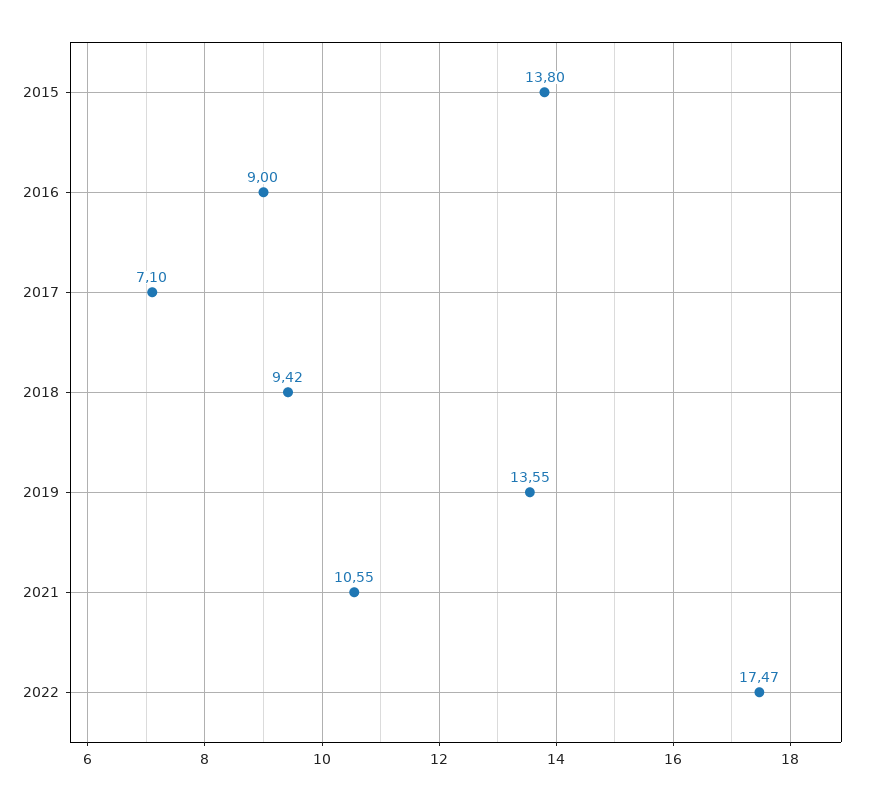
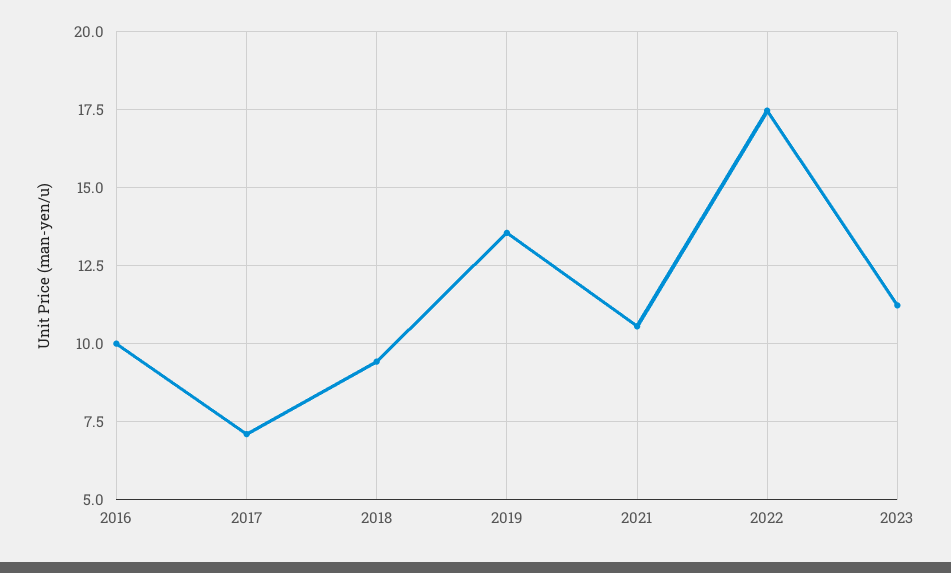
2015: 13.8 -> none
2016: 9 -> 10
2023: none -> 11.25

